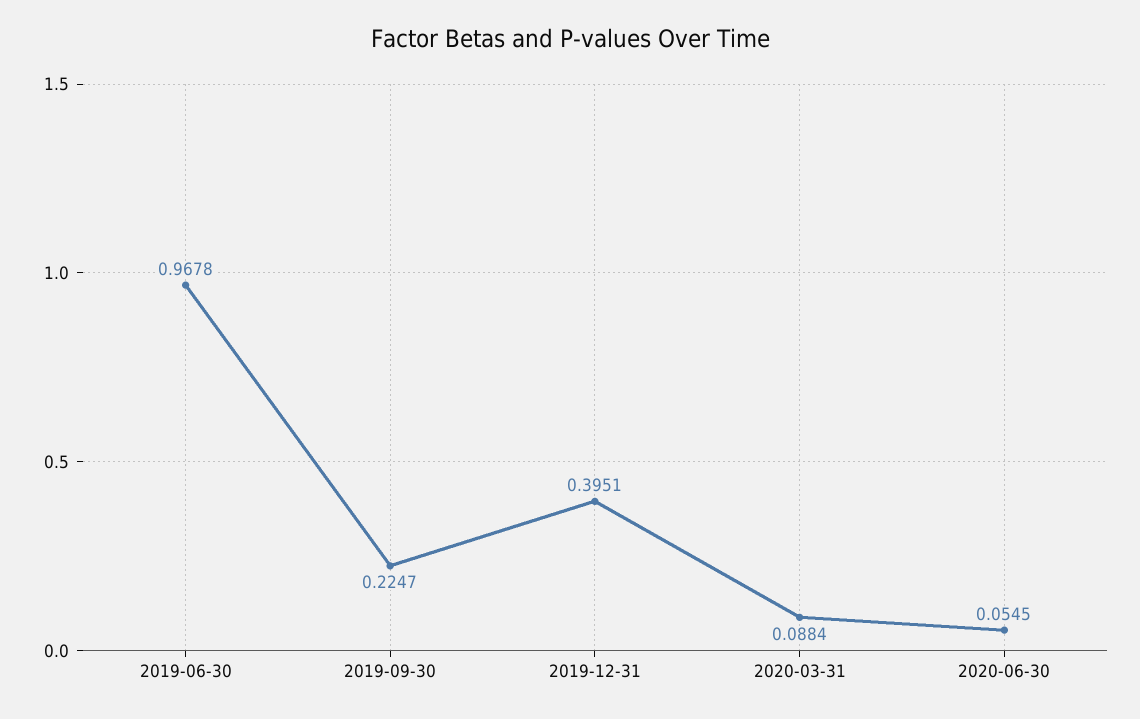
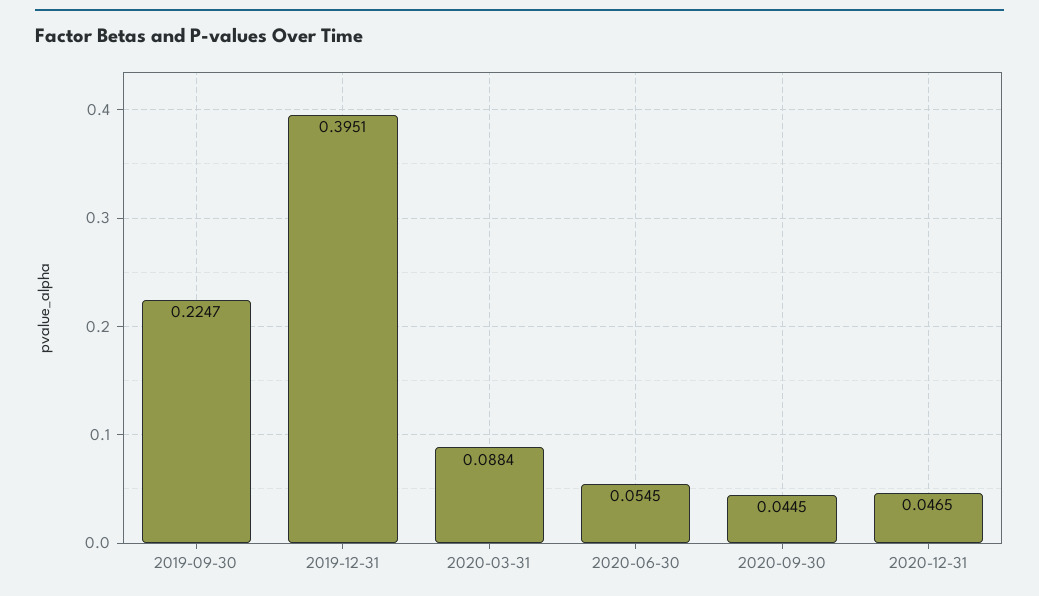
2019-06-30: 0.9678 -> none
2020-09-30: none -> 0.0445
2020-12-31: none -> 0.0465

